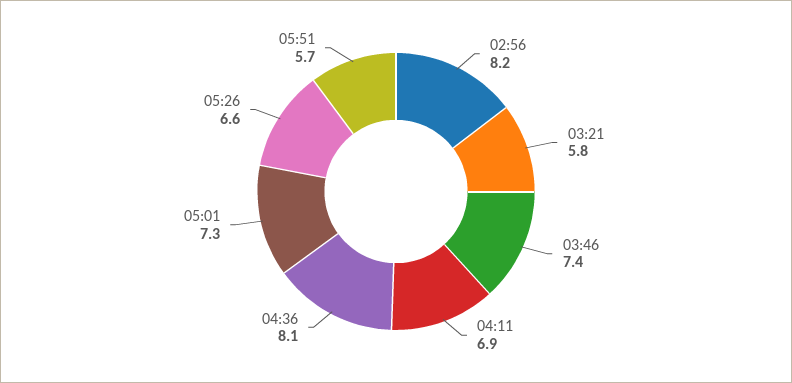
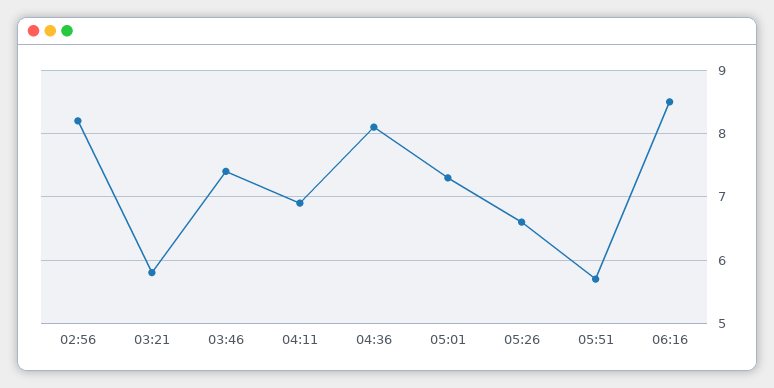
06:16: none -> 8.5

